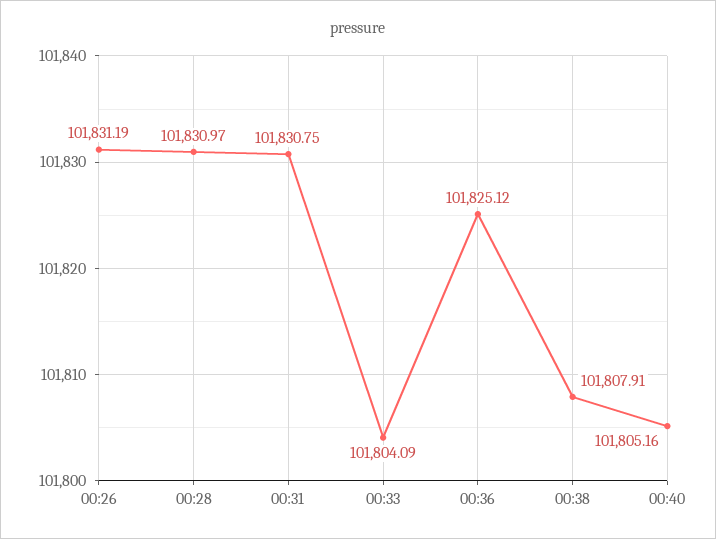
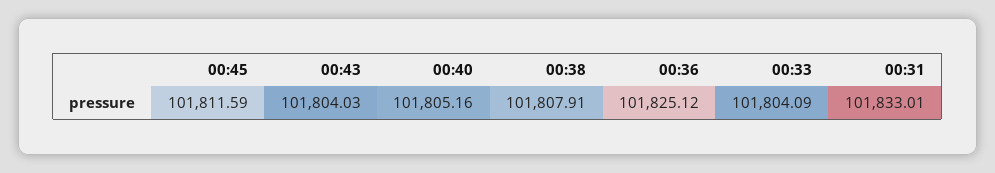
00:26: 101831.19 -> none
00:28: 101830.97 -> none
00:31: 101830.75 -> 101833.01
00:45: none -> 101811.59
00:43: none -> 101804.03

